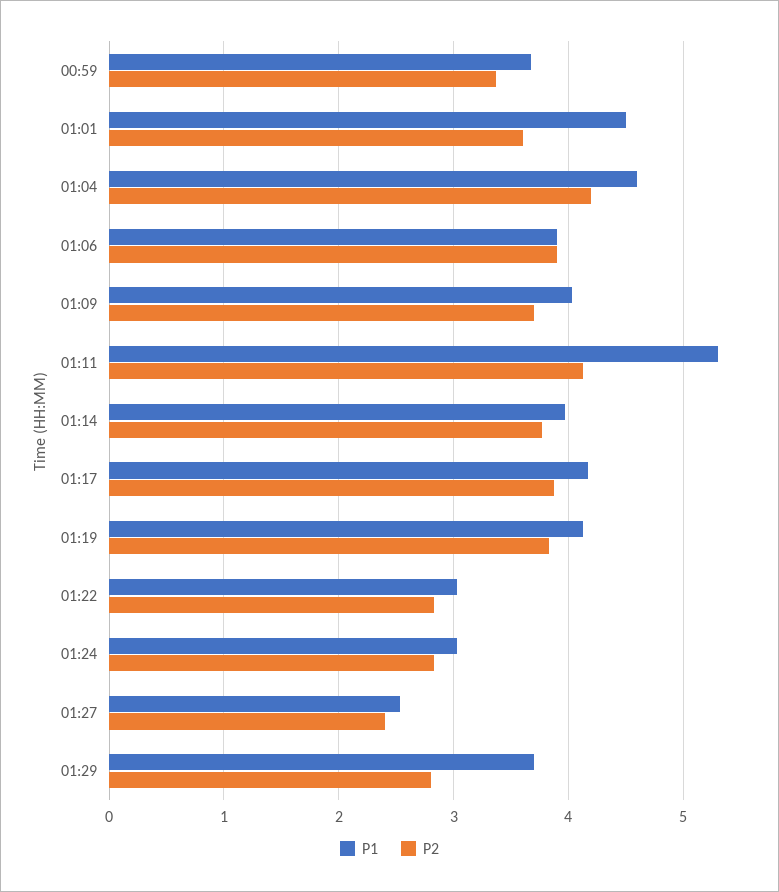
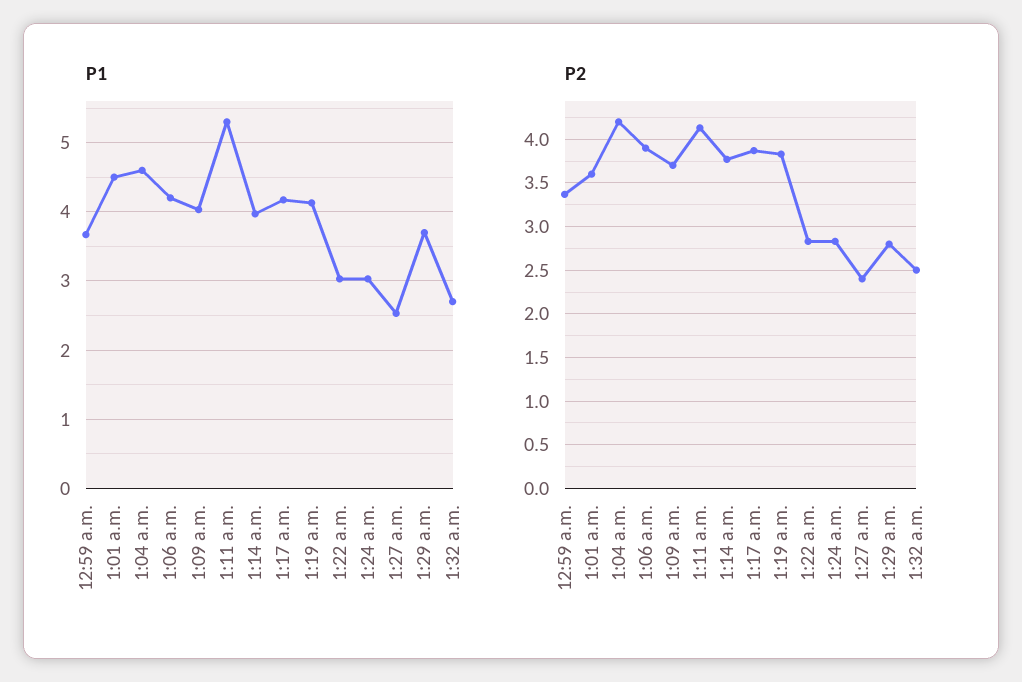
P1, 01:06: 3.9 -> 4.2
P1, 1:32 a.m.: none -> 2.7
P2, 1:32 a.m.: none -> 2.5

